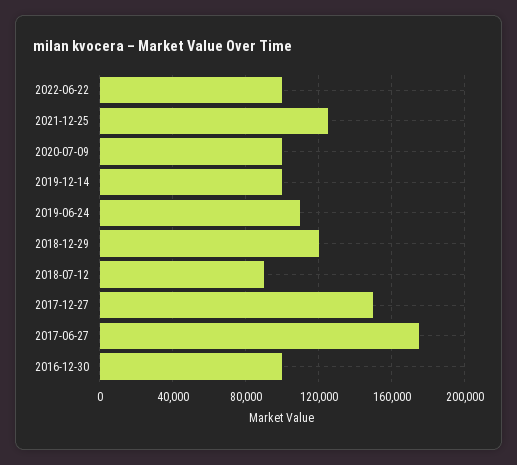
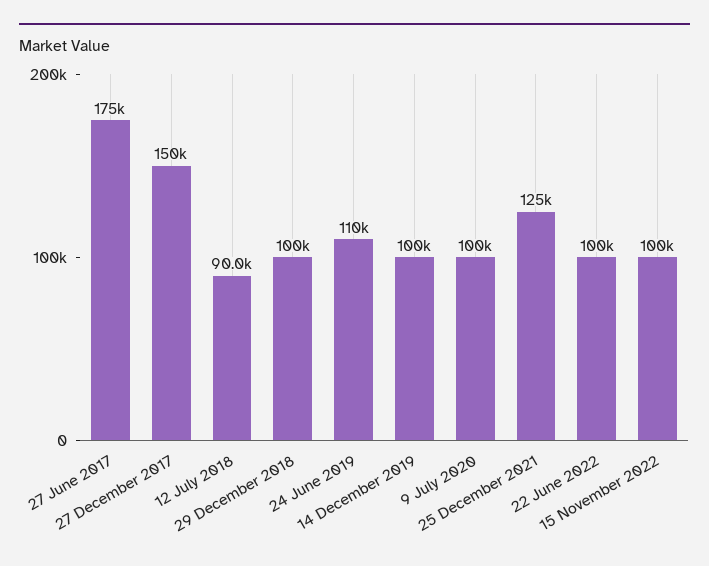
2018-12-29: 120000 -> 100000
2016-12-30: 100000 -> none
15 November 2022: none -> 100000

